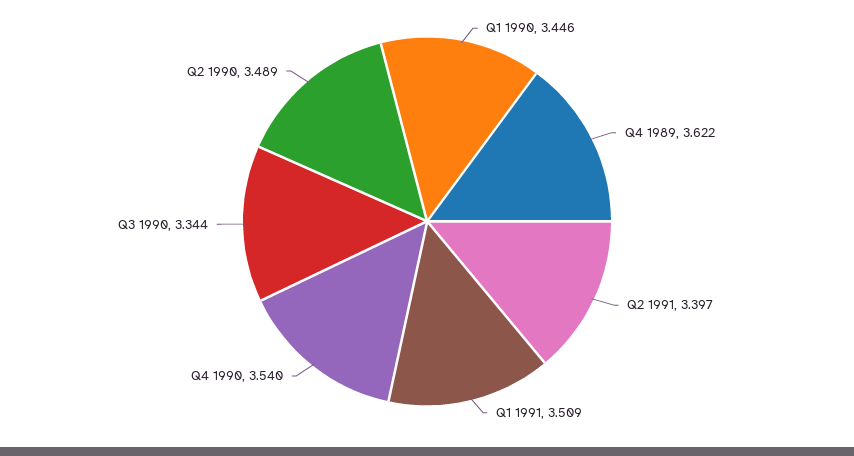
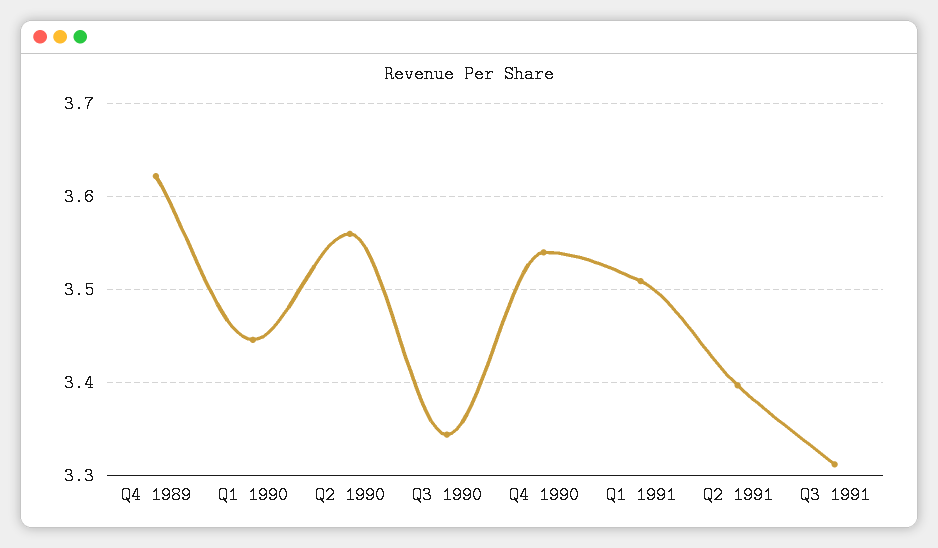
Q2 1990: 3.489 -> 3.56
Q3 1991: none -> 3.31

